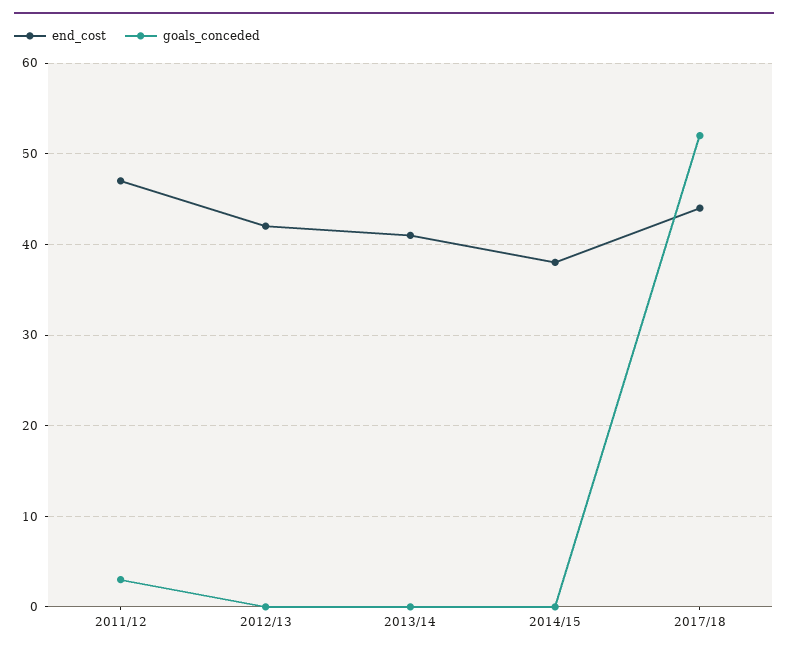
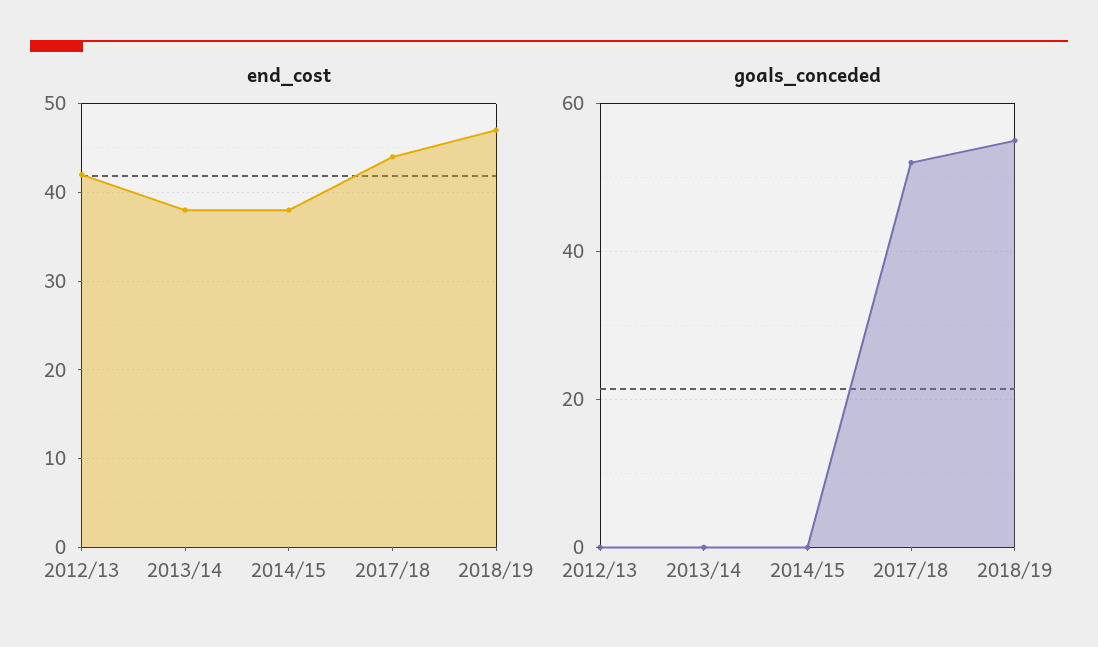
end_cost, 2011/12: 47 -> none
goals_conceded, 2011/12: 3 -> none
end_cost, 2013/14: 41 -> 38
end_cost, 2018/19: none -> 47
goals_conceded, 2018/19: none -> 55

